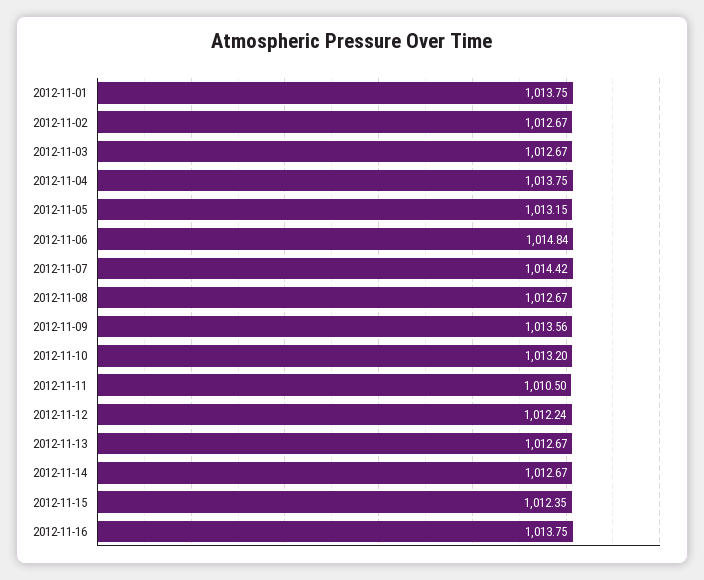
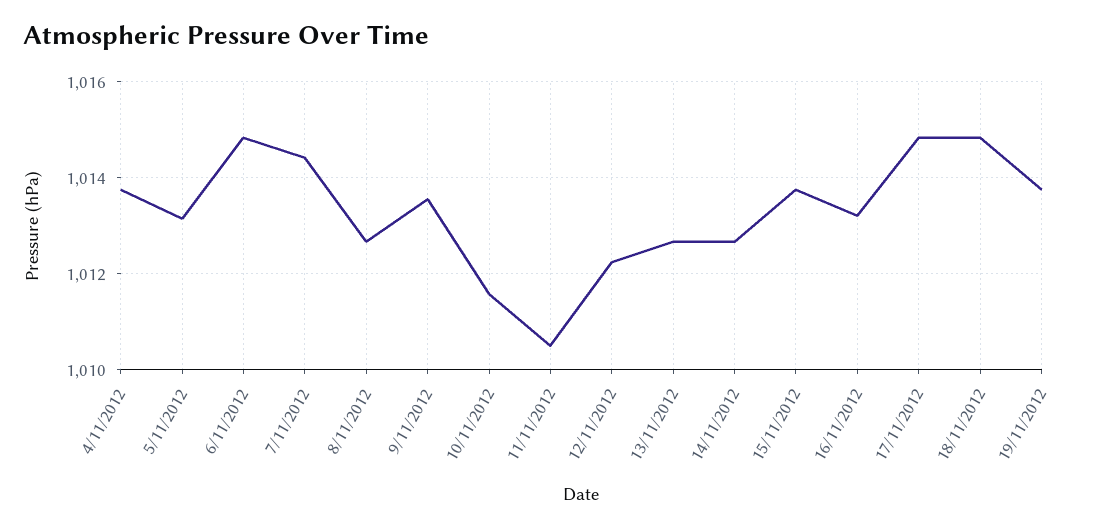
2012-11-01: 1013.75 -> none
2012-11-02: 1012.67 -> none
2012-11-03: 1012.67 -> none
2012-11-10: 1013.2 -> 1011.6
2012-11-15: 1012.35 -> 1013.8
2012-11-16: 1013.75 -> 1013.2
17/11/2012: none -> 1014.8
18/11/2012: none -> 1014.8
19/11/2012: none -> 1013.8

